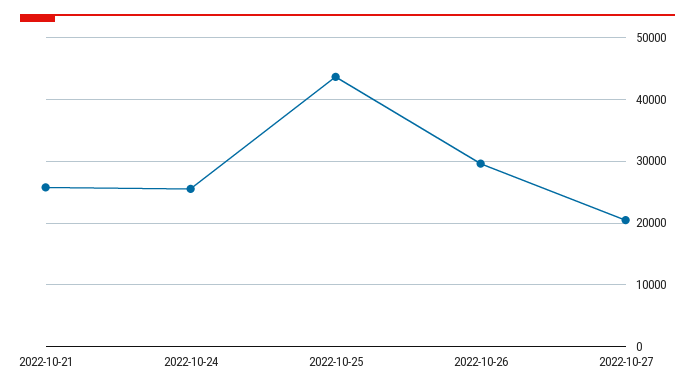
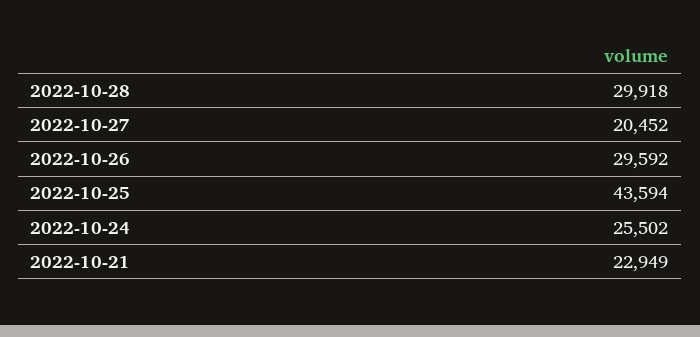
2022-10-21: 26000 -> 22949
2022-10-28: none -> 29918

